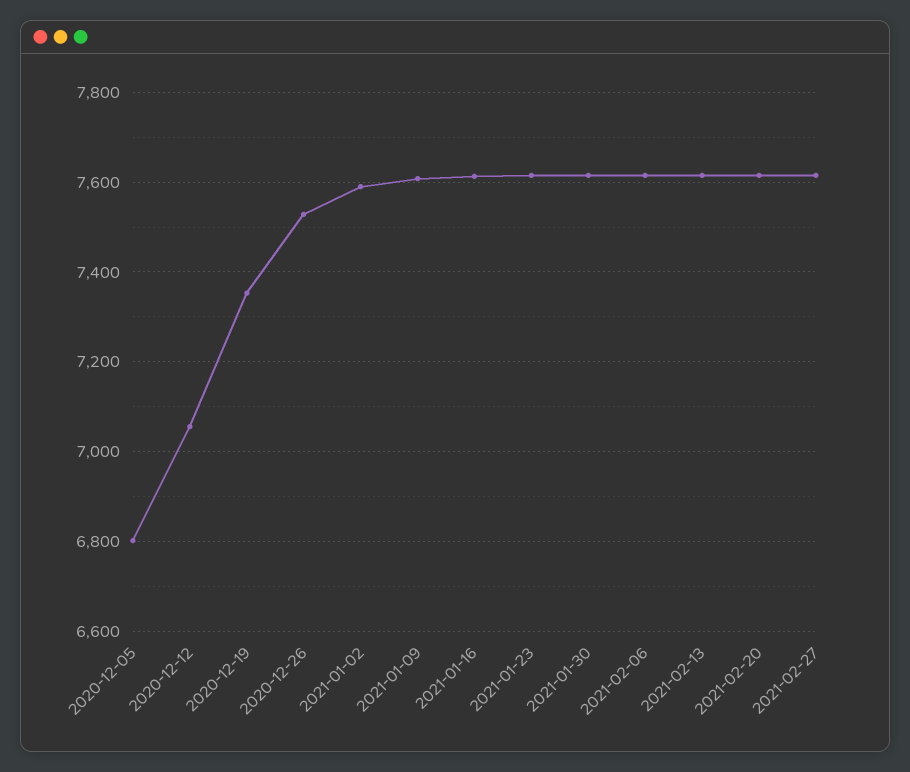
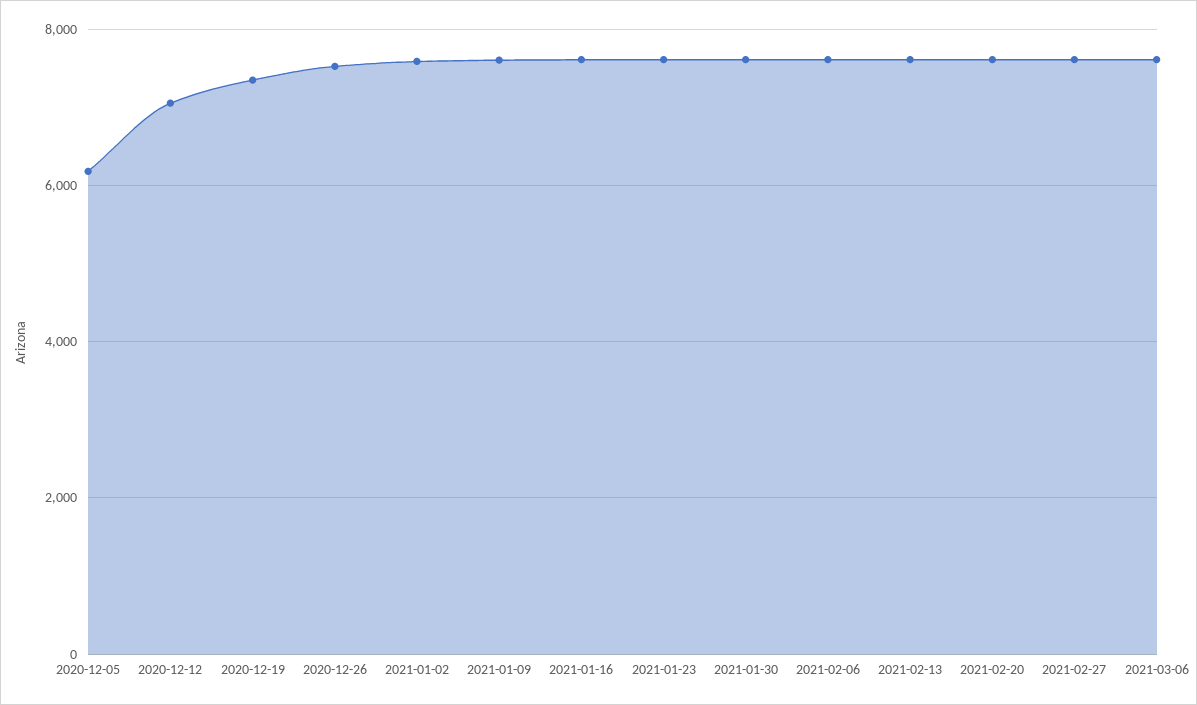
2020-12-05: 6800 -> 6200
2021-03-06: none -> 7600

